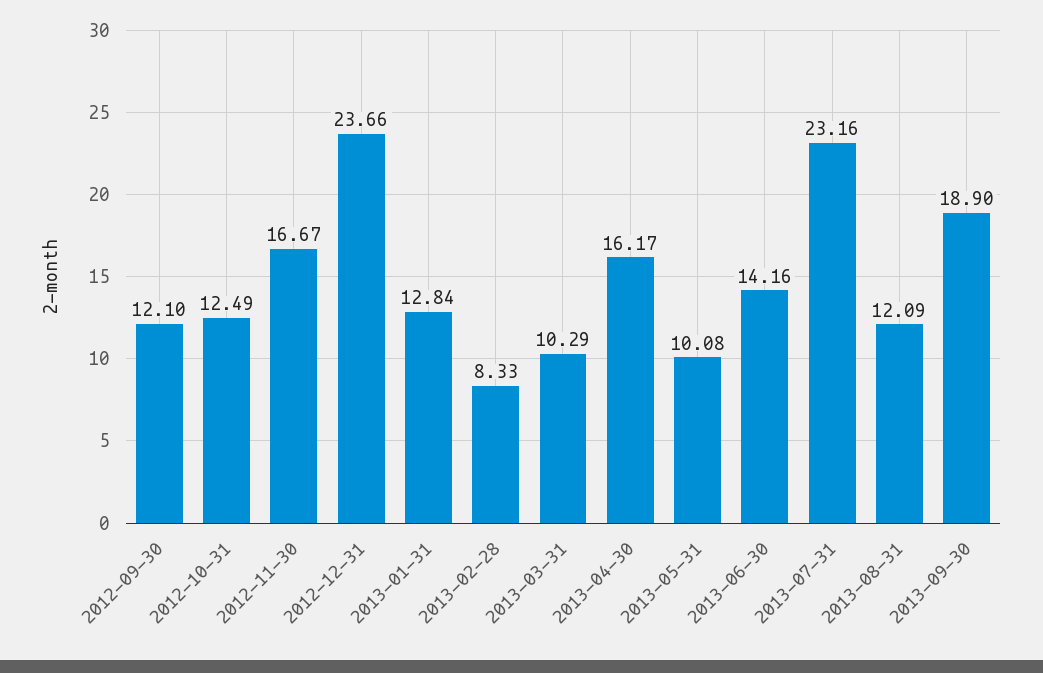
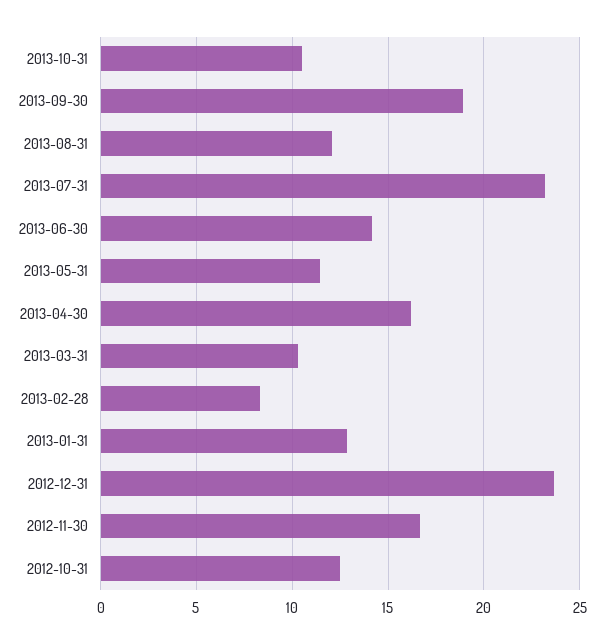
2012-09-30: 12.1 -> none
2013-05-31: 10.08 -> 11.5
2013-10-31: none -> 10.5

